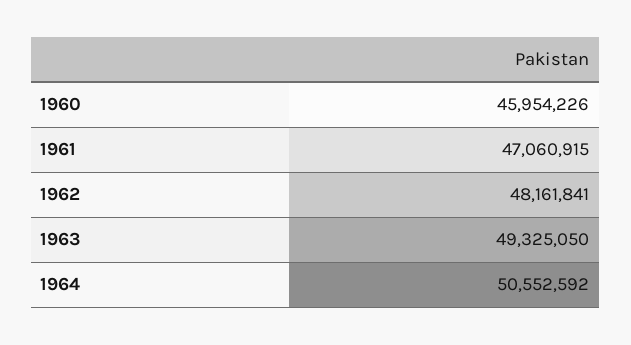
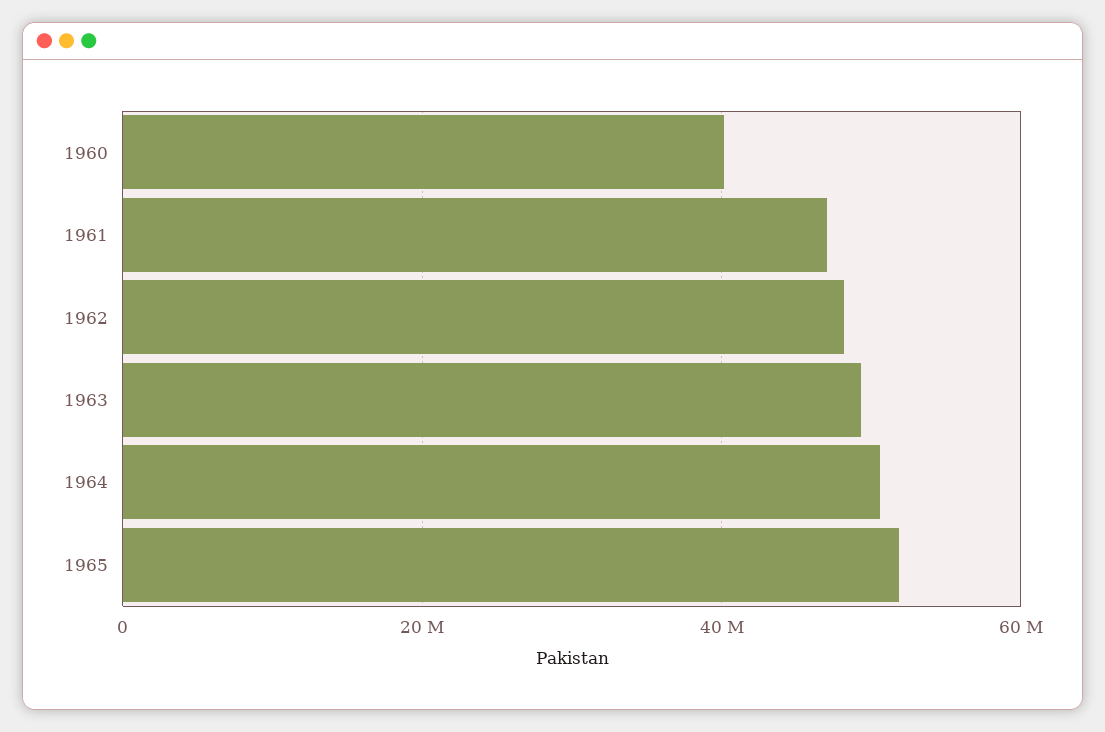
1960: 45954226 -> 40000000
1965: none -> 52000000

